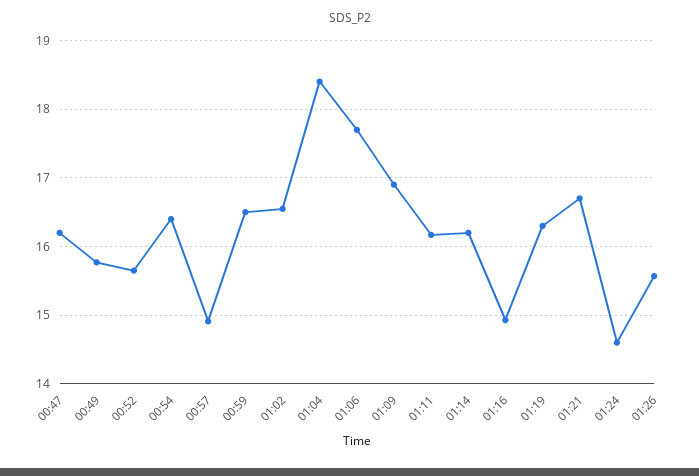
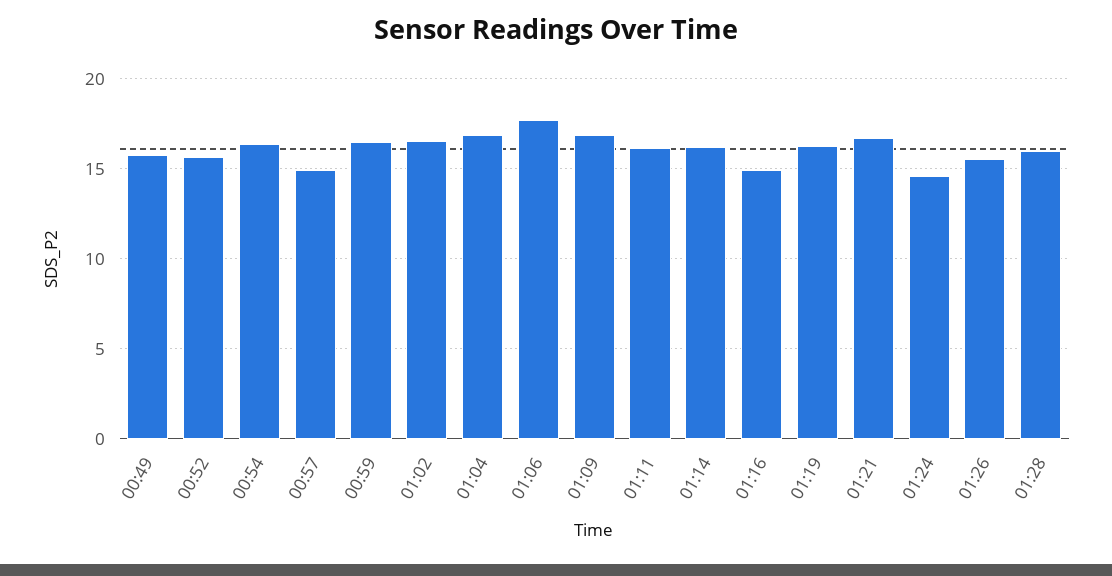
00:47: 16.2 -> none
01:04: 18.4 -> 17
01:28: none -> 16

